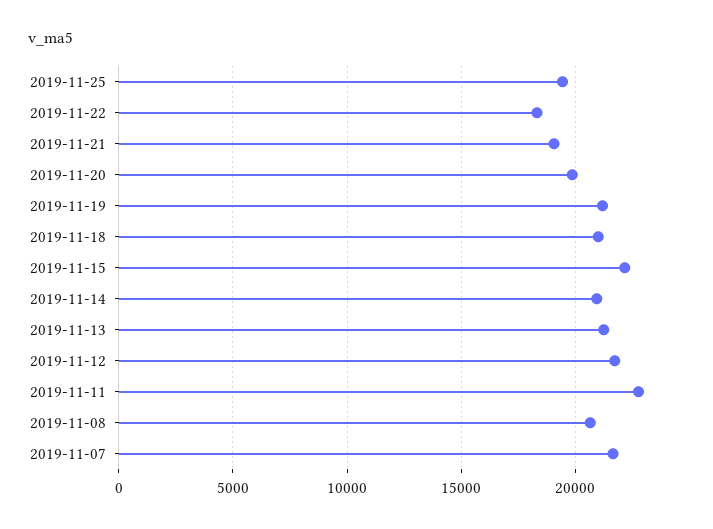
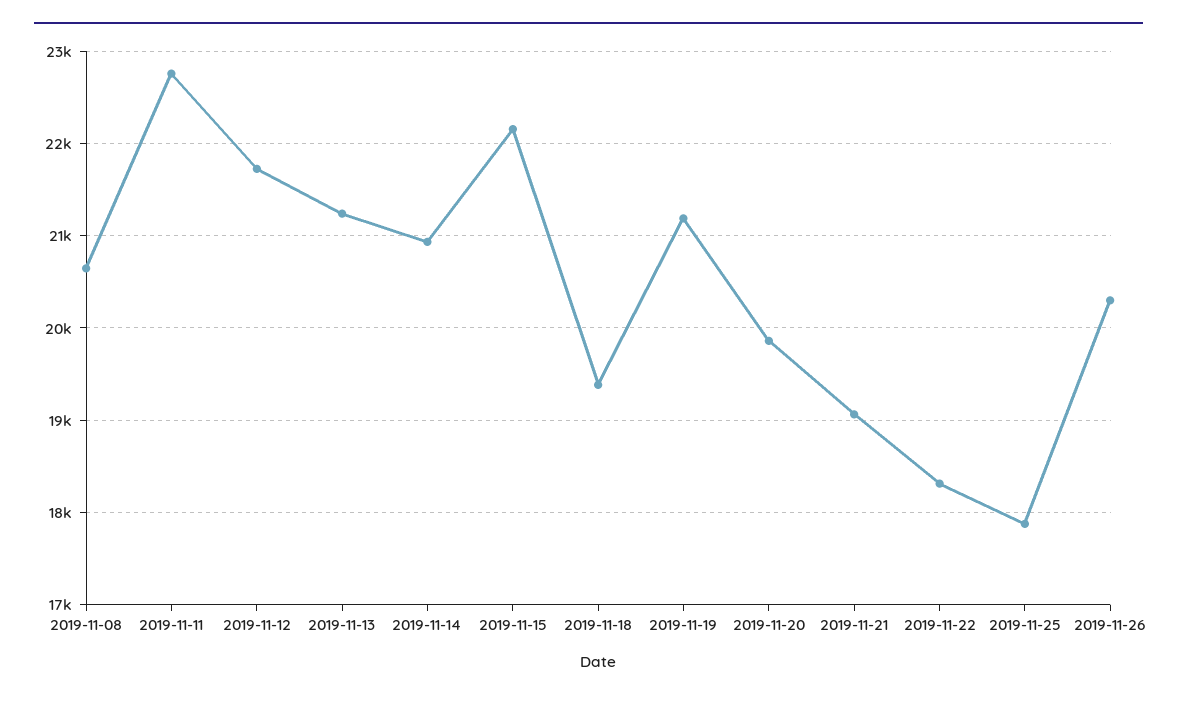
2019-11-25: 19500 -> 17900
2019-11-18: 21000 -> 19400
2019-11-07: 21500 -> none
2019-11-26: none -> 20300

